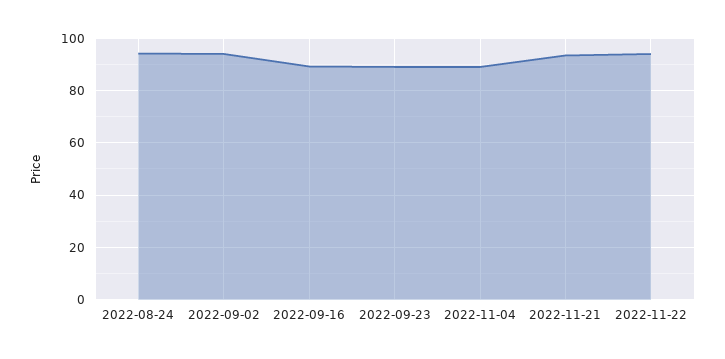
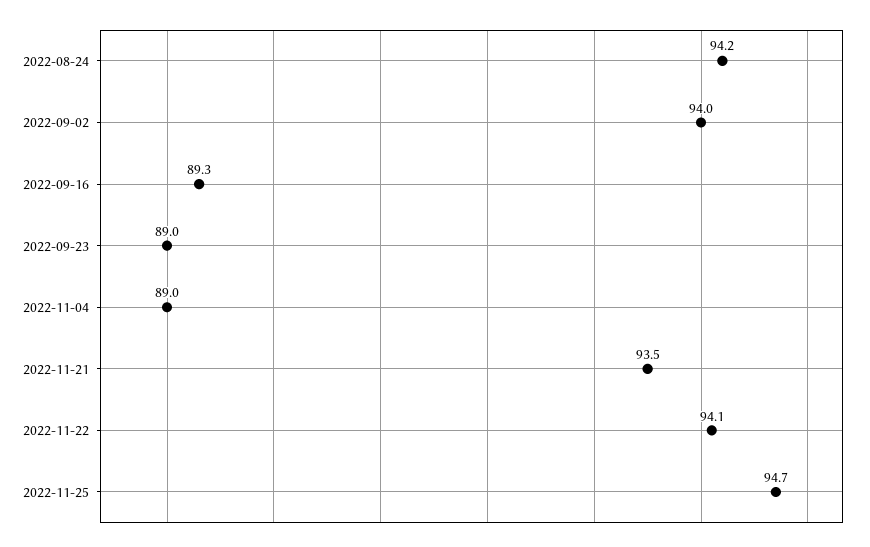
2022-11-25: none -> 94.7

